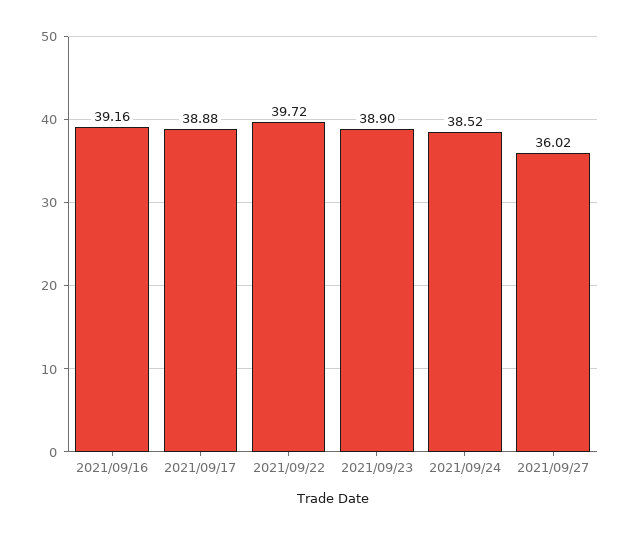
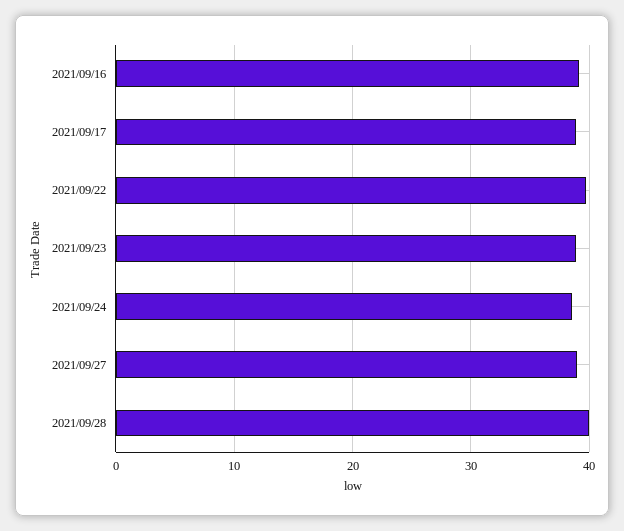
2021/09/27: 36.02 -> 39
2021/09/28: none -> 40

